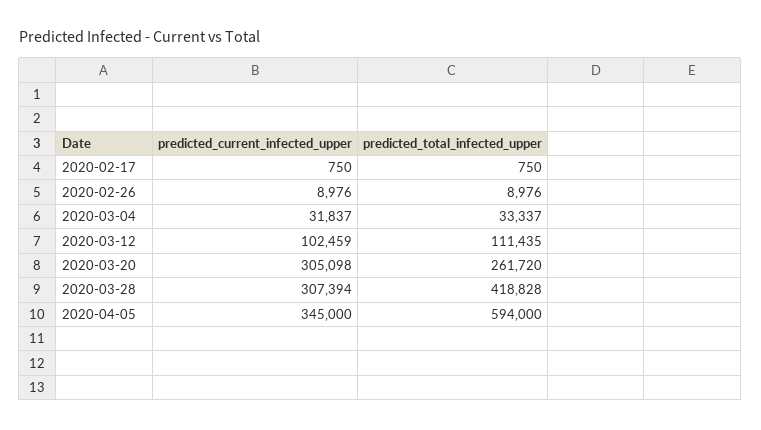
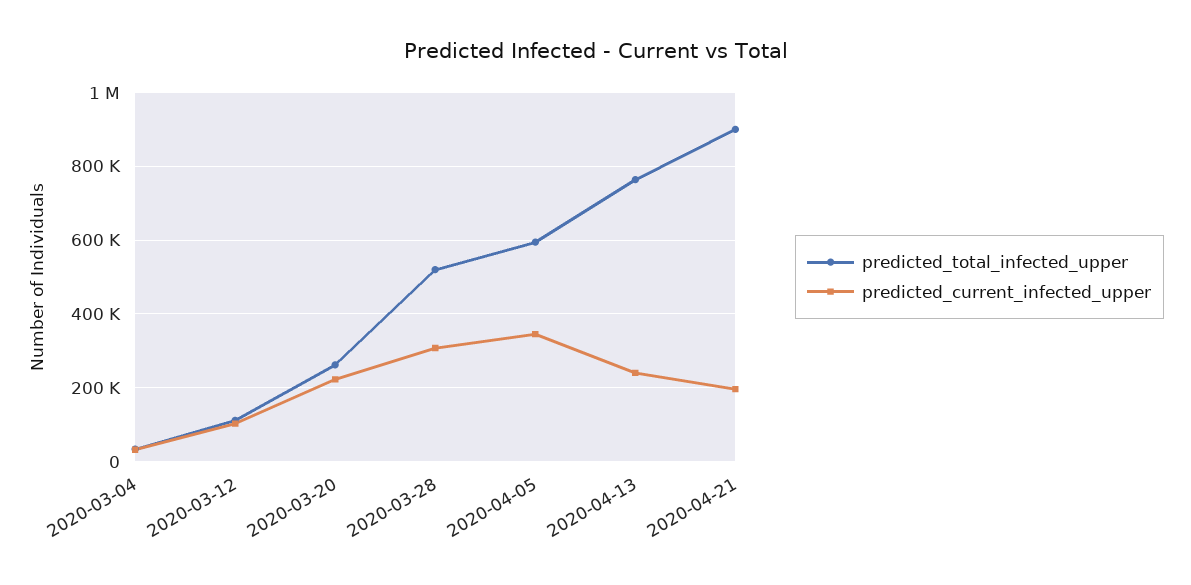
predicted_current_infected_upper, 2020-02-17: 750 -> none
predicted_total_infected_upper, 2020-02-17: 750 -> none
predicted_current_infected_upper, 2020-02-26: 8976 -> none
predicted_total_infected_upper, 2020-02-26: 8976 -> none
predicted_current_infected_upper, 2020-03-20: 305098 -> 220000
predicted_total_infected_upper, 2020-03-28: 418828 -> 520000
predicted_total_infected_upper, 2020-04-13: none -> 760000
predicted_current_infected_upper, 2020-04-13: none -> 240000
predicted_total_infected_upper, 2020-04-21: none -> 900000
predicted_current_infected_upper, 2020-04-21: none -> 200000

